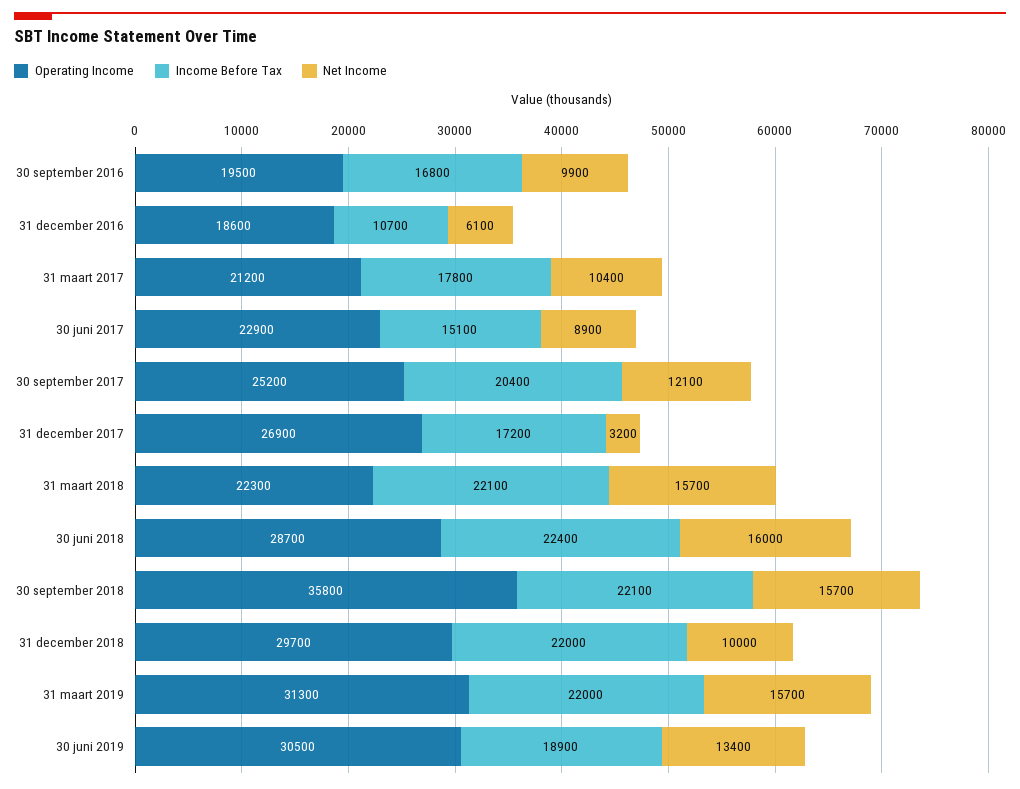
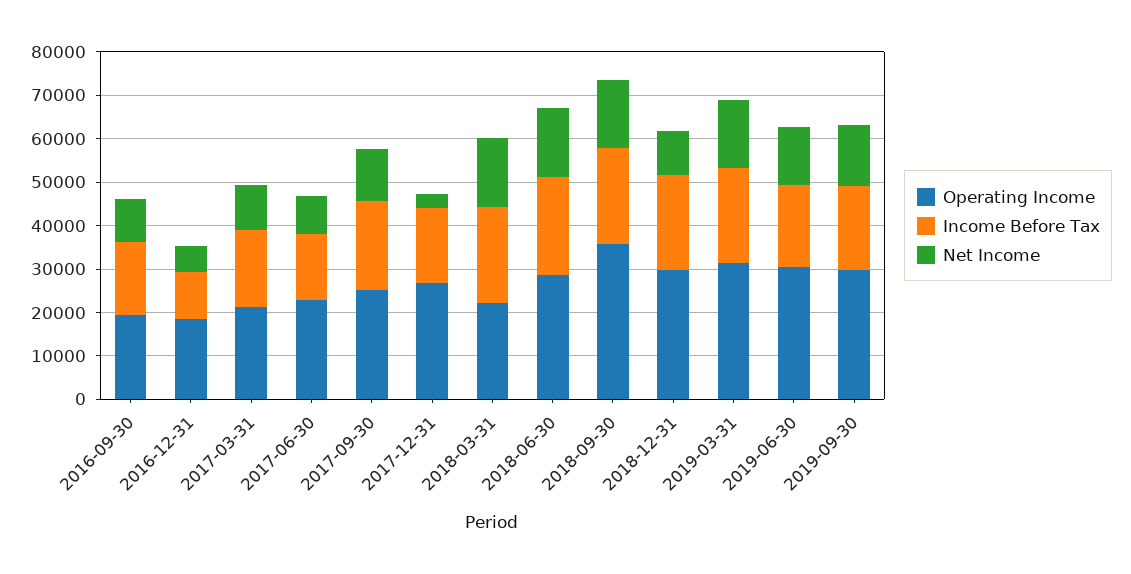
Operating Income, 2019-09-30: none -> 30000
Income Before Tax, 2019-09-30: none -> 20000
Net Income, 2019-09-30: none -> 14000

